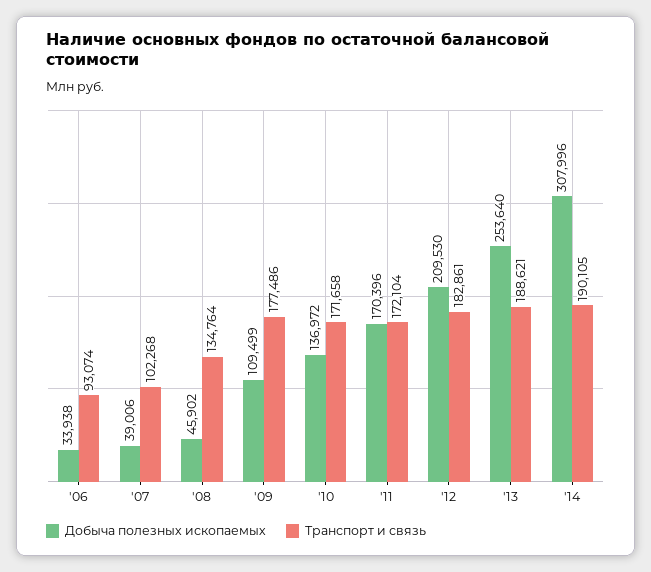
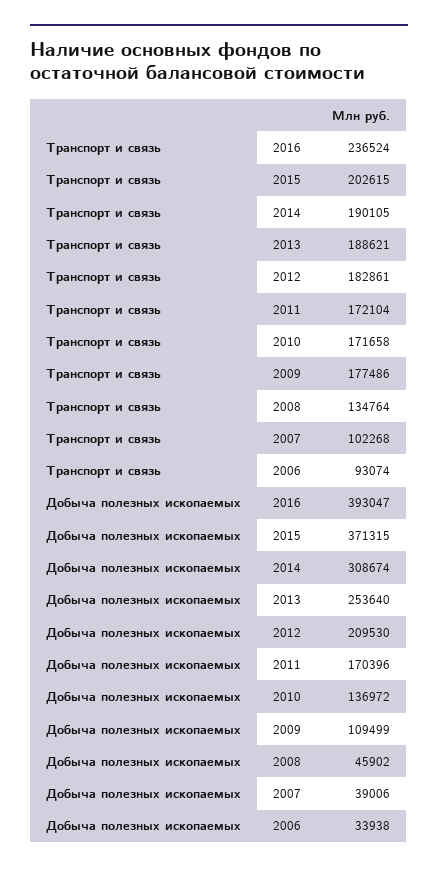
Добыча полезных ископаемых, '14: 307996 -> 308674
Транспорт и связь, 2016: none -> 236524
Транспорт и связь, 2015: none -> 202615
Добыча полезных ископаемых, 2016: none -> 393047
Добыча полезных ископаемых, 2015: none -> 371315

